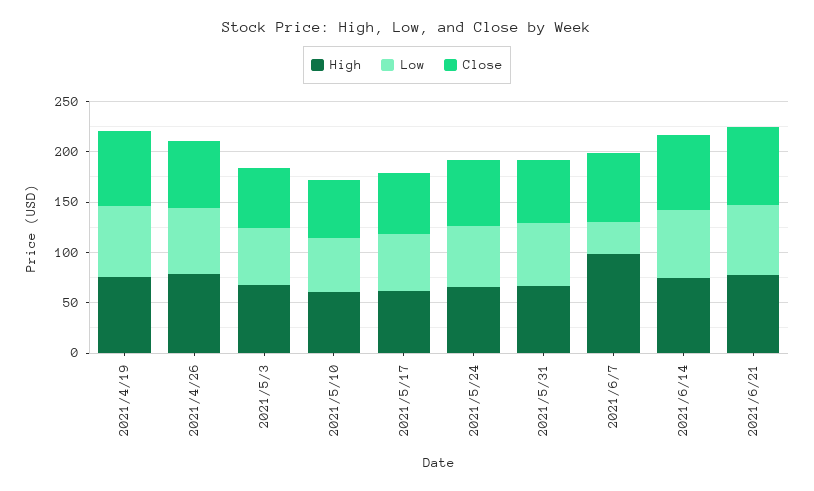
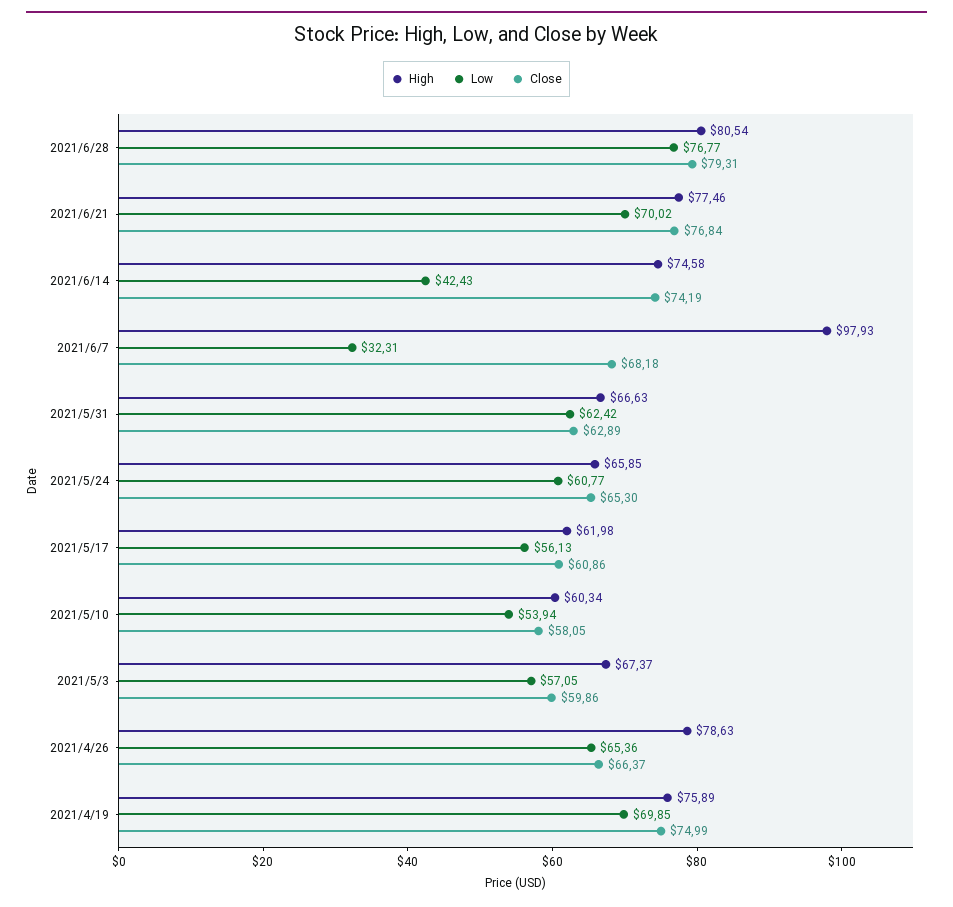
Low, 2021/6/14: 70 -> 42.43
High, 2021/6/28: none -> 80.54
Low, 2021/6/28: none -> 76.77
Close, 2021/6/28: none -> 79.31

